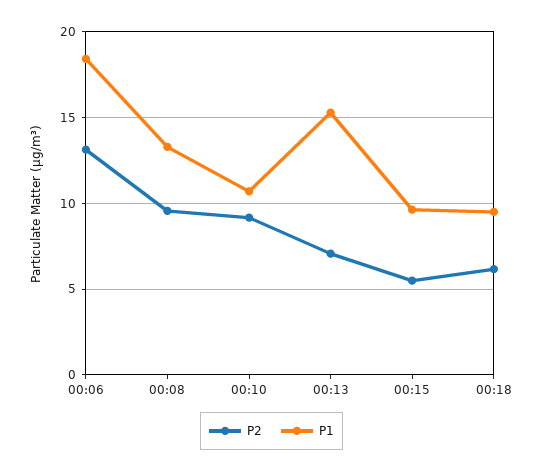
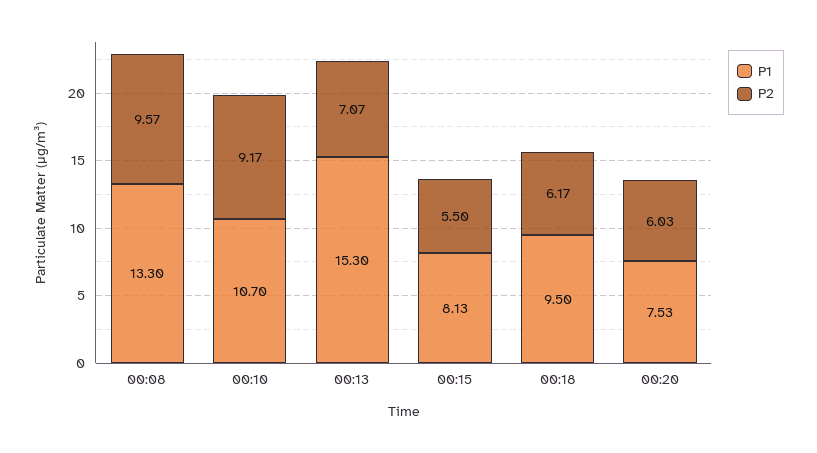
P2, 00:06: 13 -> none
P1, 00:06: 18.5 -> none
P1, 00:15: 9.5 -> 8.13
P1, 00:20: none -> 7.53
P2, 00:20: none -> 6.03

